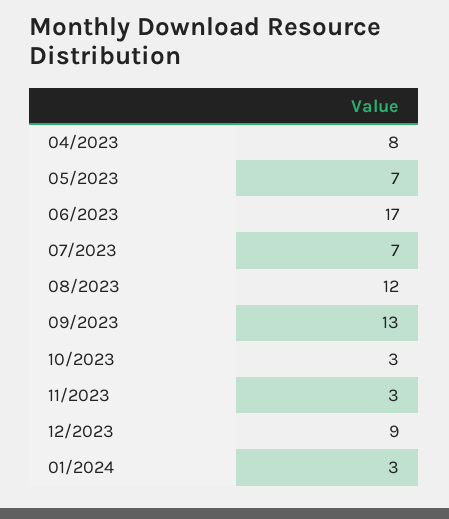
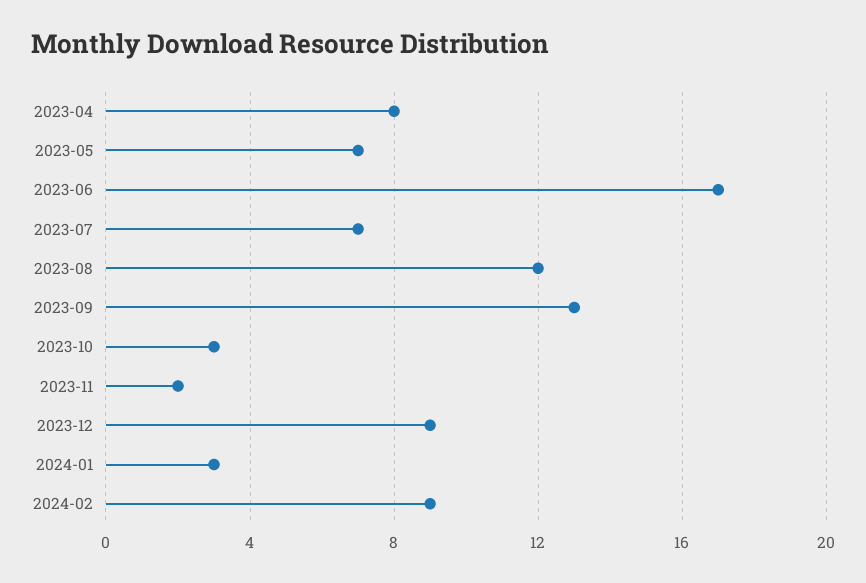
11/2023: 3 -> 2
2024-02: none -> 9

